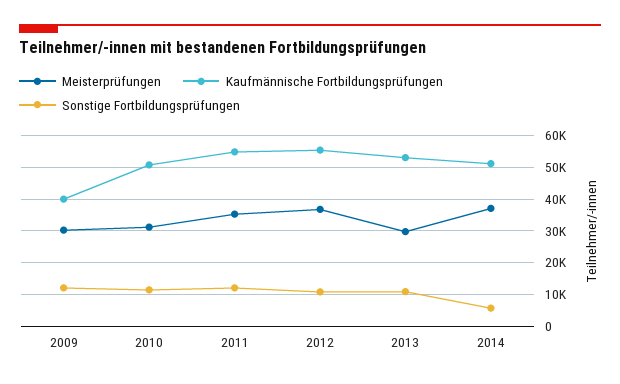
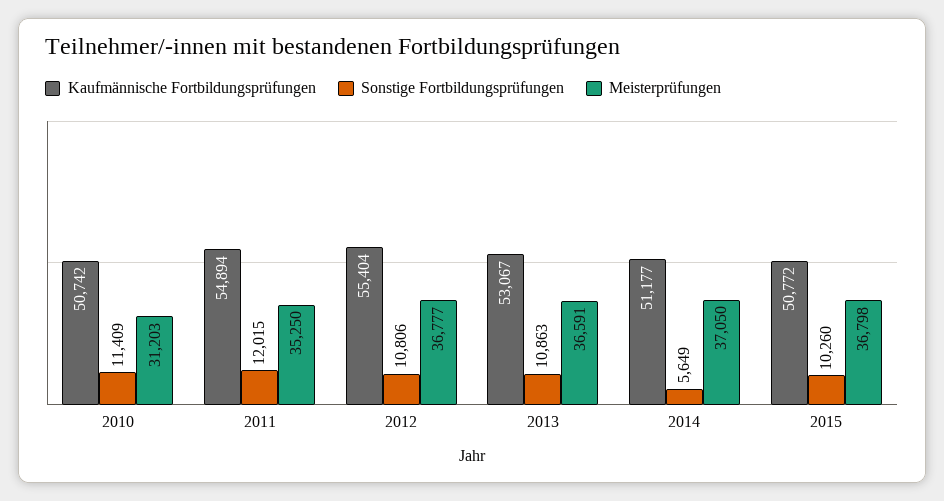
Meisterprüfungen, 2009: 30000 -> none
Kaufmännische Fortbildungsprüfungen, 2009: 40000 -> none
Sonstige Fortbildungsprüfungen, 2009: 12000 -> none
Meisterprüfungen, 2013: 30000 -> 36591
Kaufmännische Fortbildungsprüfungen, 2015: none -> 50772
Sonstige Fortbildungsprüfungen, 2015: none -> 10260
Meisterprüfungen, 2015: none -> 36798

